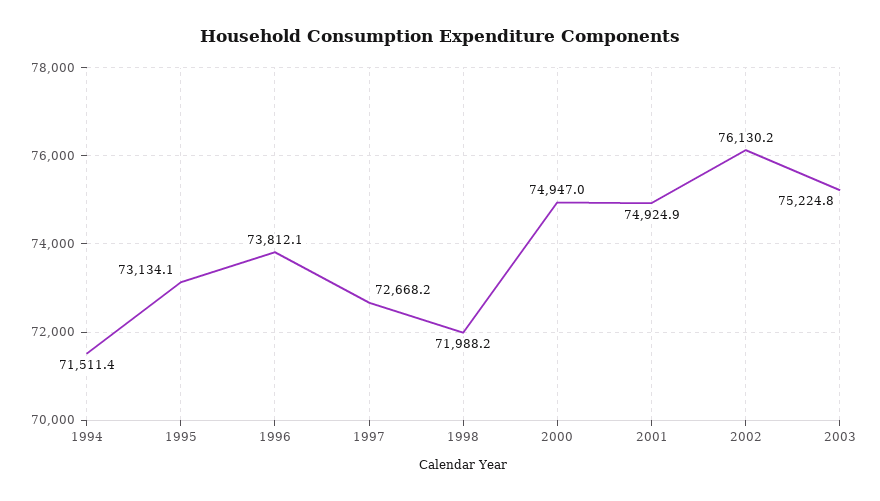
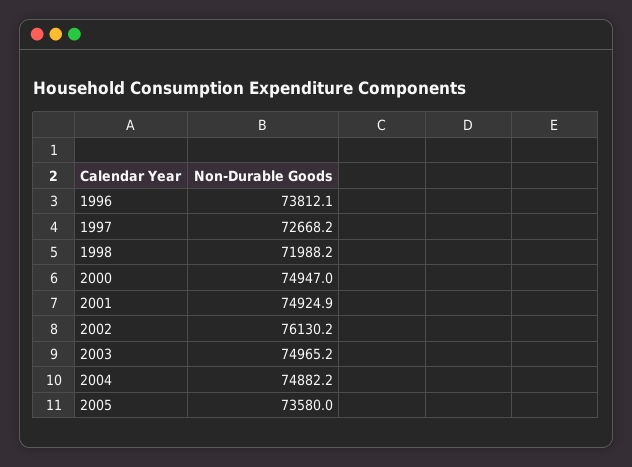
1994: 71511.4 -> none
1995: 73134.1 -> none
2003: 75224.8 -> 74965.2
2004: none -> 74882.2
2005: none -> 73580

